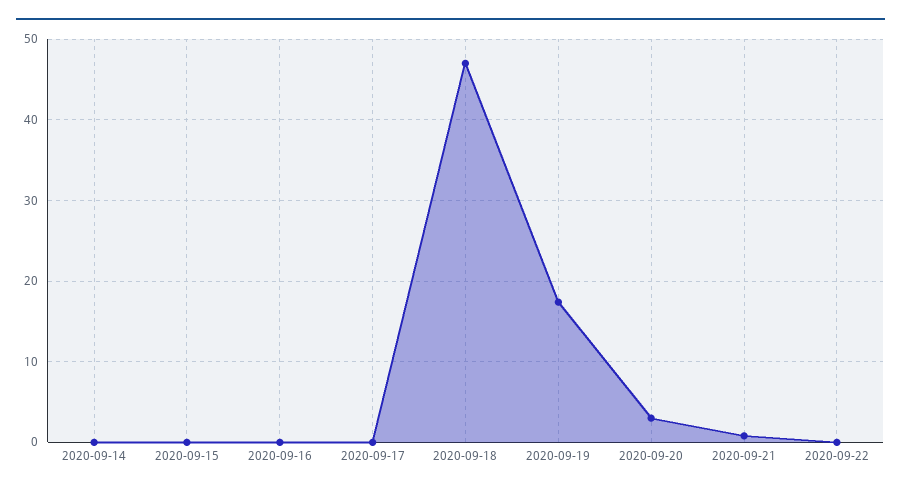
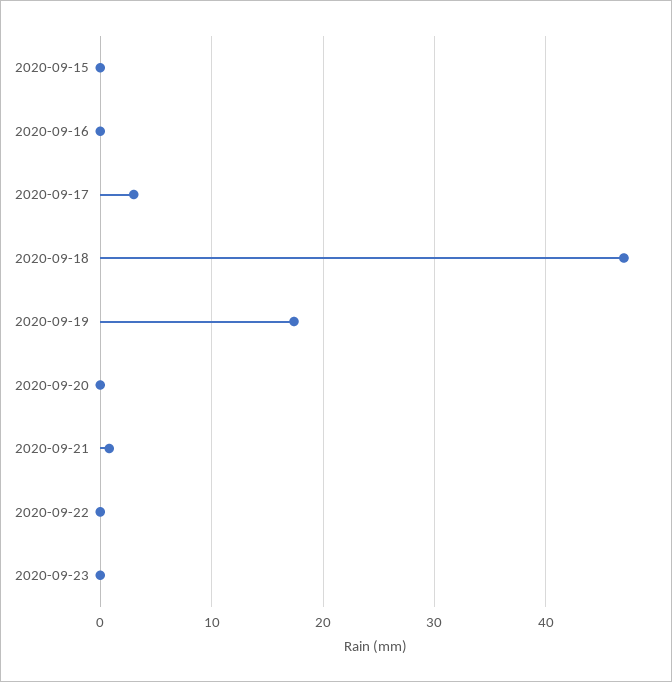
2020-09-14: 0 -> none
2020-09-17: 0 -> 3
2020-09-20: 3 -> 0
2020-09-23: none -> 0

